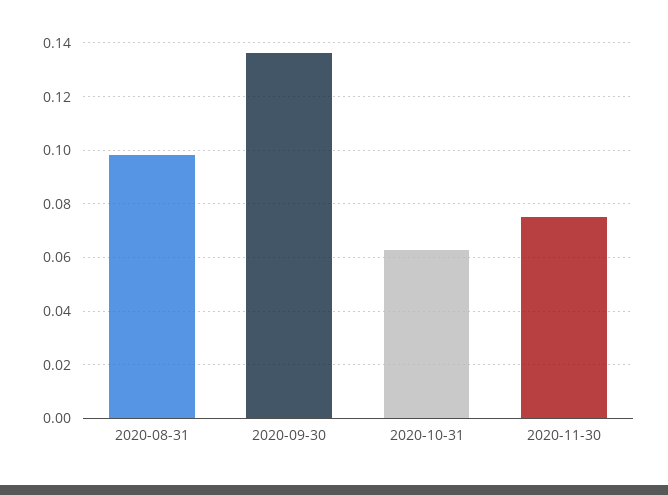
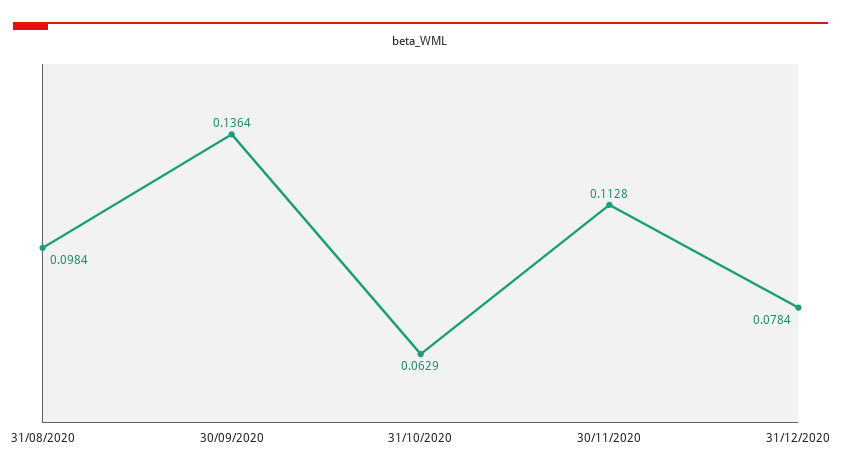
2020-11-30: 0.075 -> 0.1128
31/12/2020: none -> 0.0784

